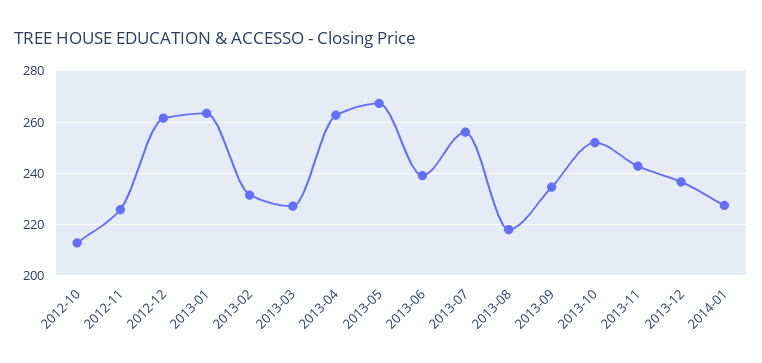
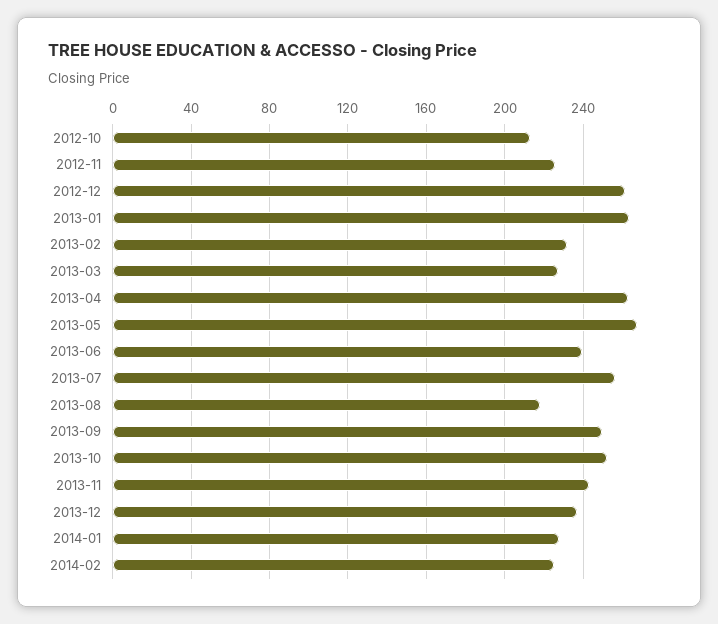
2013-09: 235 -> 250
2014-02: none -> 225

